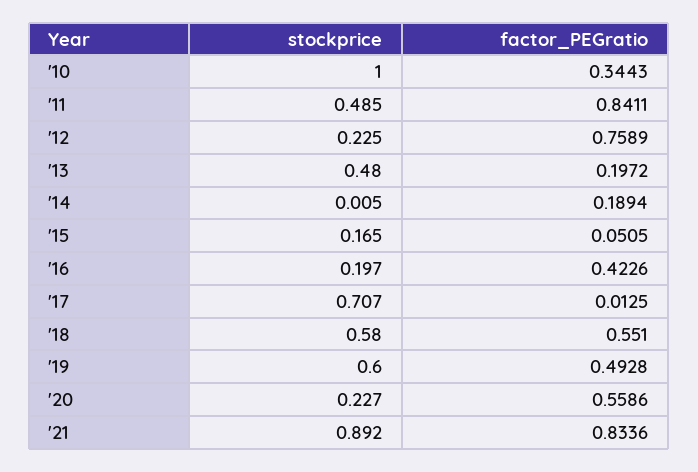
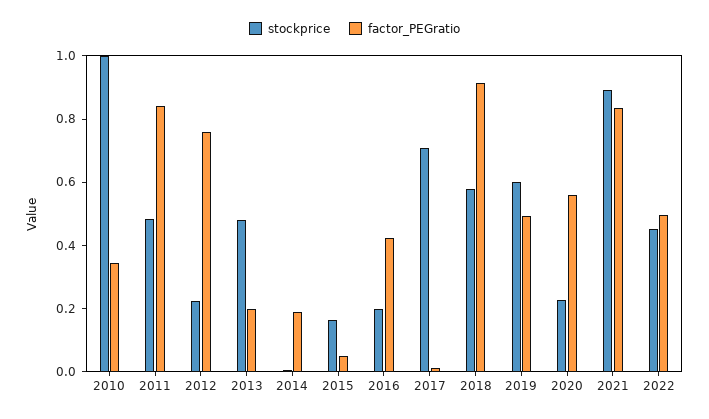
factor_PEGratio, '18: 0.551 -> 0.9
stockprice, 2022: none -> 0.45
factor_PEGratio, 2022: none -> 0.5

